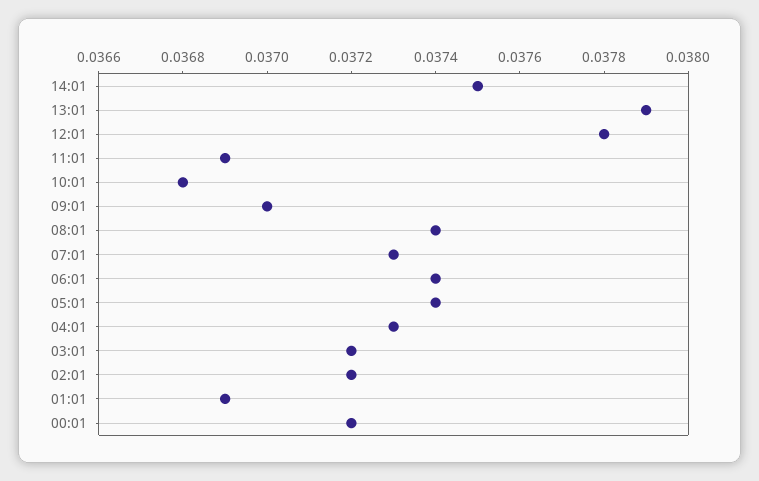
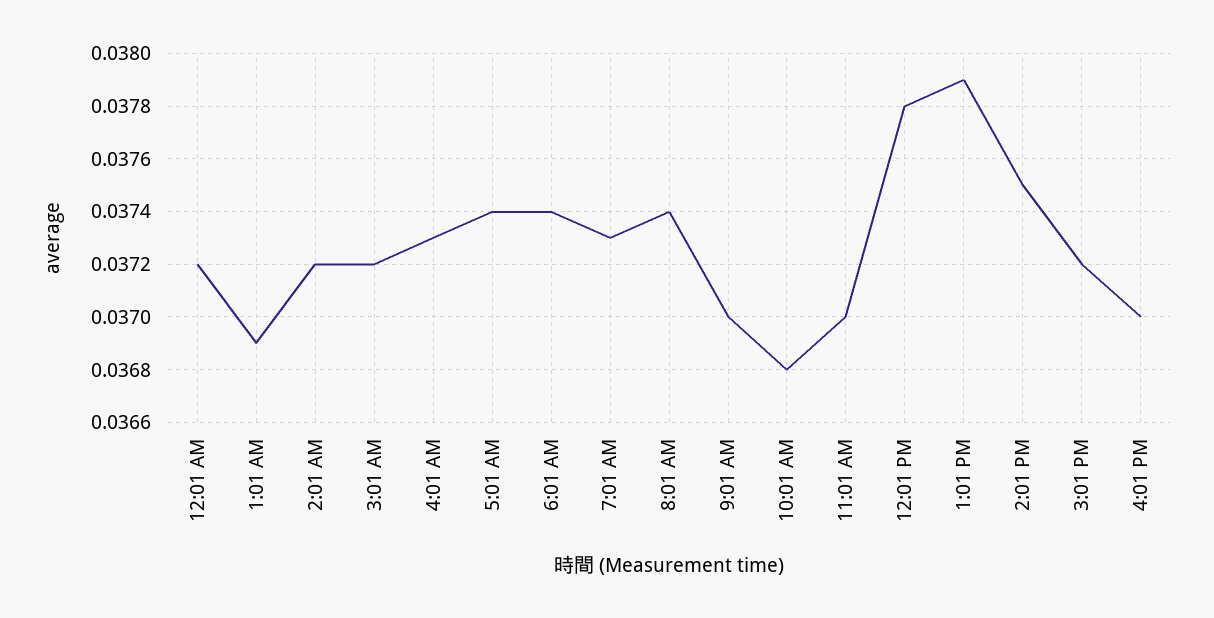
11:01: 0.0369 -> 0.037
3:01 PM: none -> 0.0372
4:01 PM: none -> 0.037

